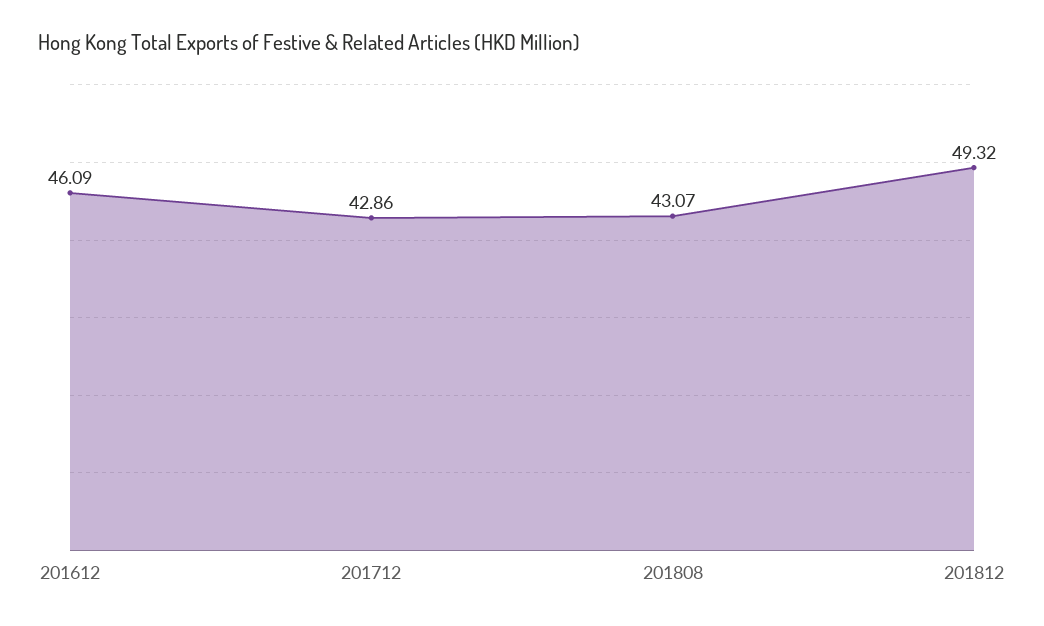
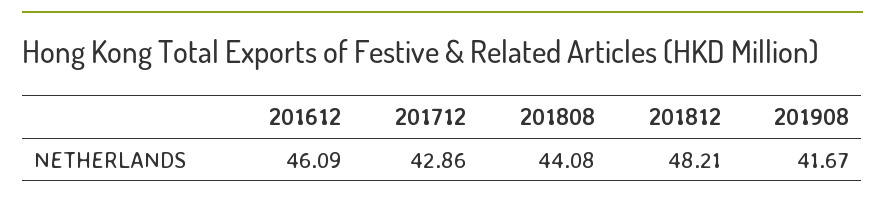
201808: 43.07 -> 44.08
201812: 49.32 -> 48.21
201908: none -> 41.67

